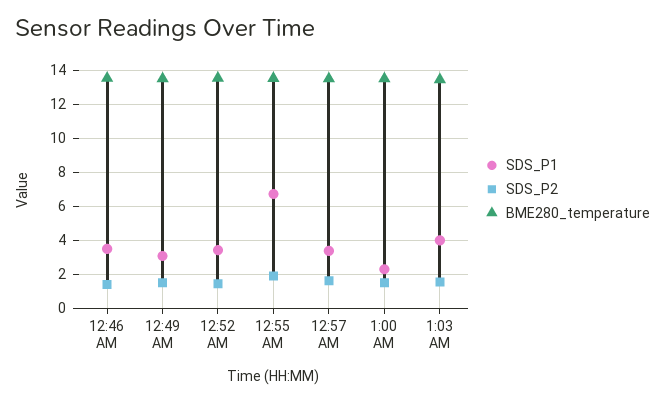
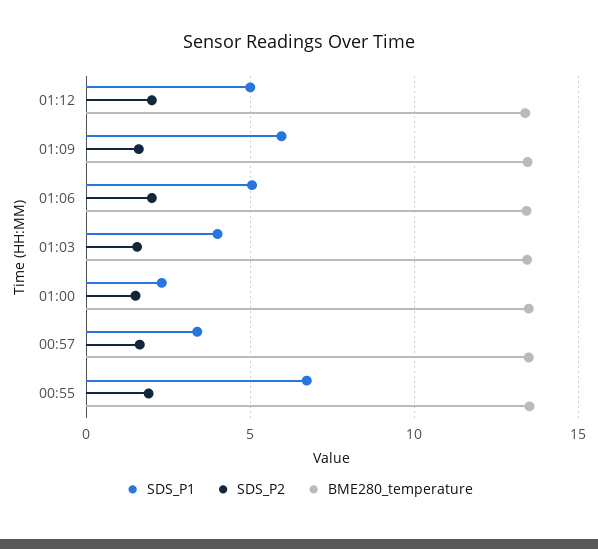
SDS_P1, 12:46 AM: 3.5 -> none
SDS_P2, 12:46 AM: 1.5 -> none
BME280_temperature, 12:46 AM: 13.5 -> none
SDS_P1, 12:49 AM: 3 -> none
SDS_P2, 12:49 AM: 1.5 -> none
BME280_temperature, 12:49 AM: 13.5 -> none
SDS_P1, 12:52 AM: 3.5 -> none
SDS_P2, 12:52 AM: 1.5 -> none
BME280_temperature, 12:52 AM: 13.5 -> none
SDS_P1, 01:12: none -> 5
SDS_P2, 01:12: none -> 2
BME280_temperature, 01:12: none -> 13.5
SDS_P1, 01:09: none -> 6
SDS_P2, 01:09: none -> 1.5
BME280_temperature, 01:09: none -> 13.5
SDS_P1, 01:06: none -> 5
SDS_P2, 01:06: none -> 2
BME280_temperature, 01:06: none -> 13.5

